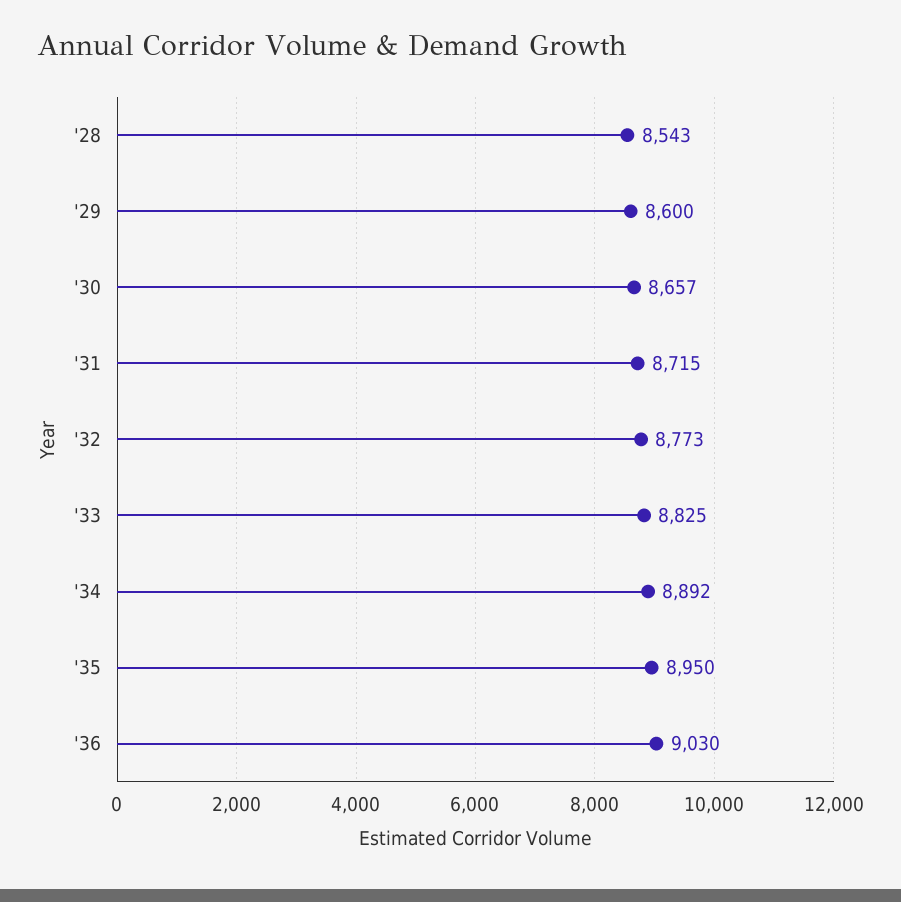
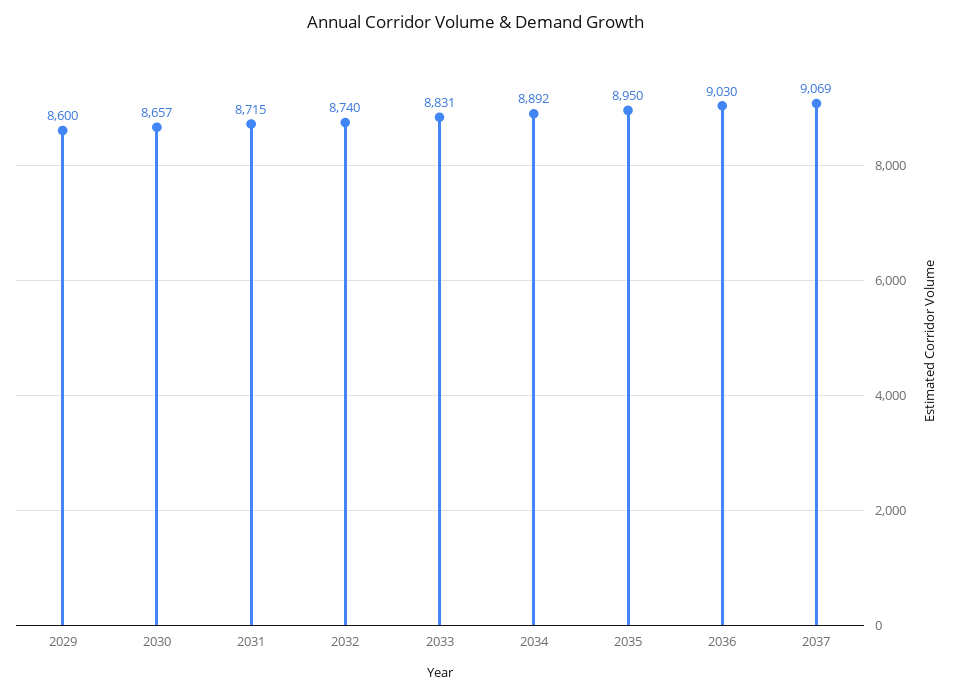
'28: 8543 -> none
'32: 8773 -> 8740
'33: 8825 -> 8831
2037: none -> 9069

